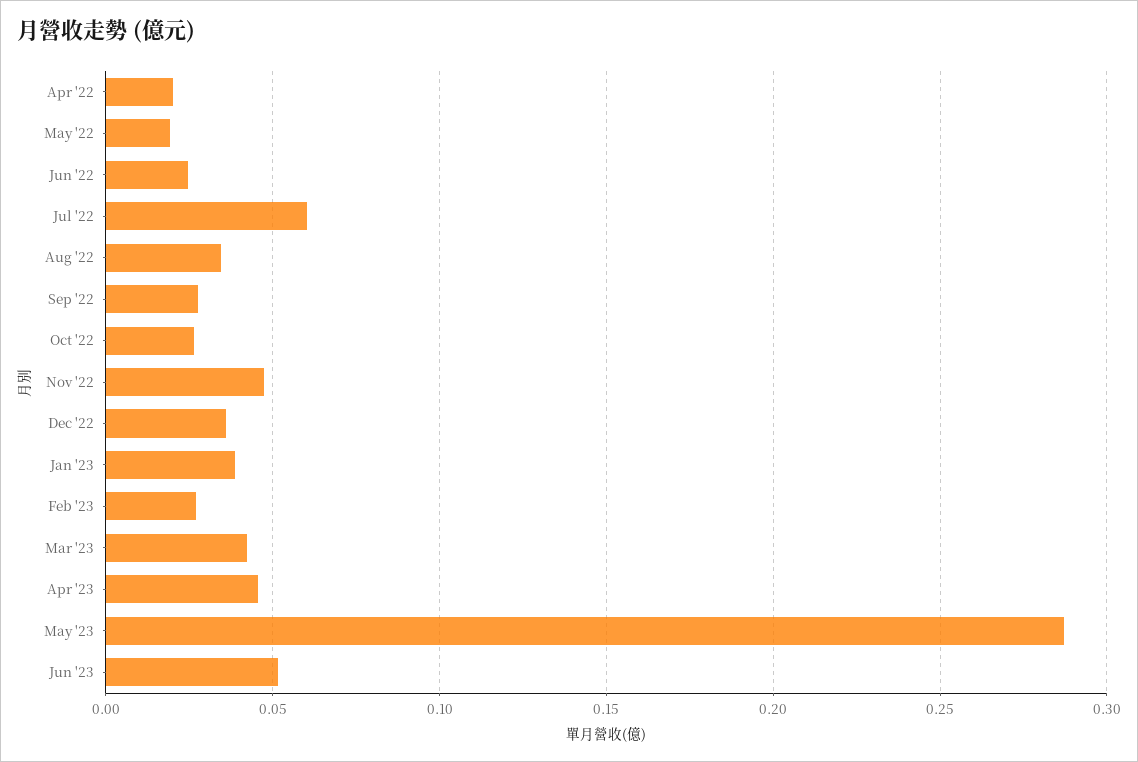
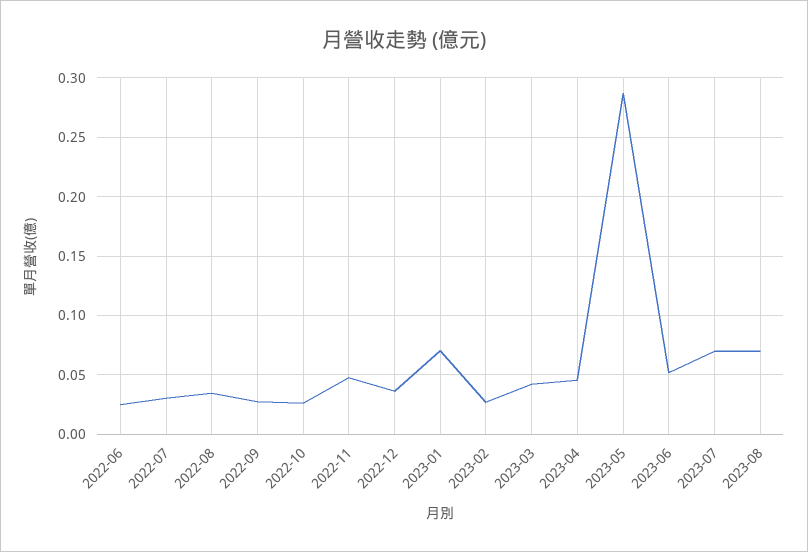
Apr '22: 0.02 -> none
May '22: 0.02 -> none
Jul '22: 0.06 -> 0.03
Jan '23: 0.04 -> 0.07
2023-07: none -> 0.07
2023-08: none -> 0.07

